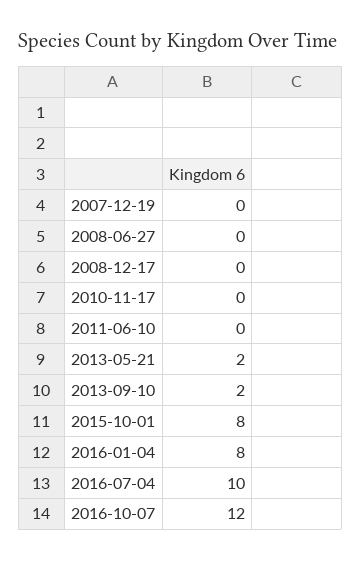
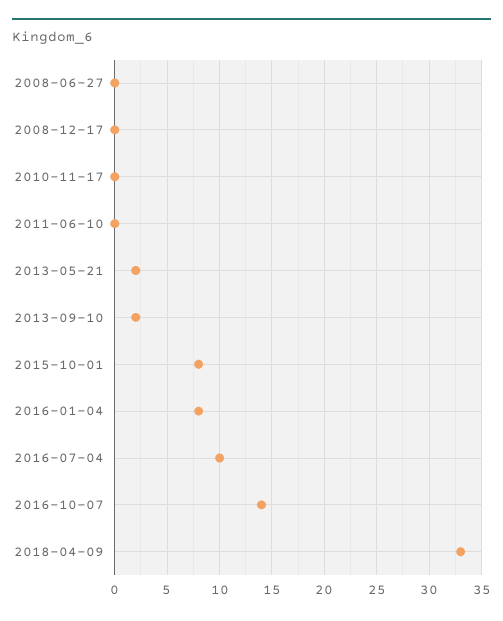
2007-12-19: 0 -> none
2016-10-07: 12 -> 14
2018-04-09: none -> 33

